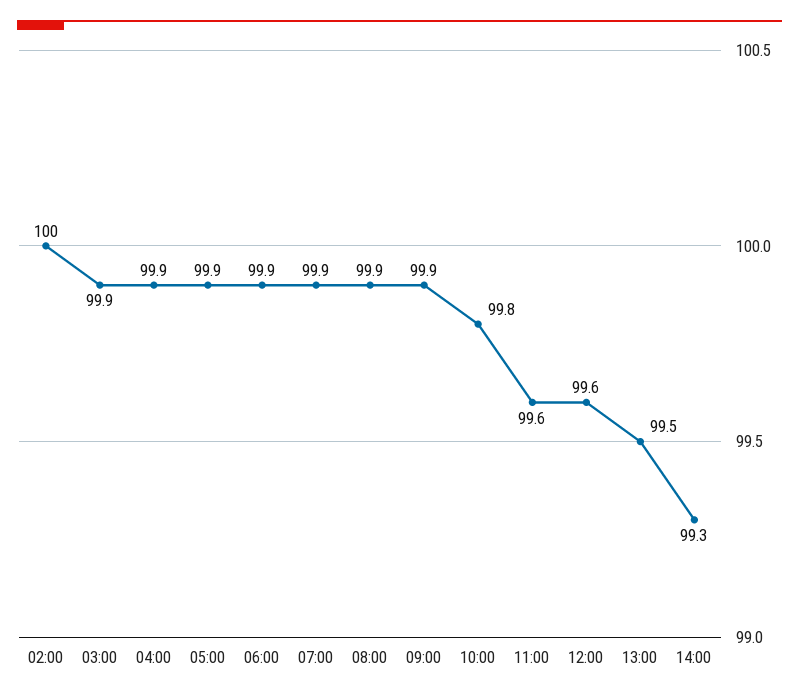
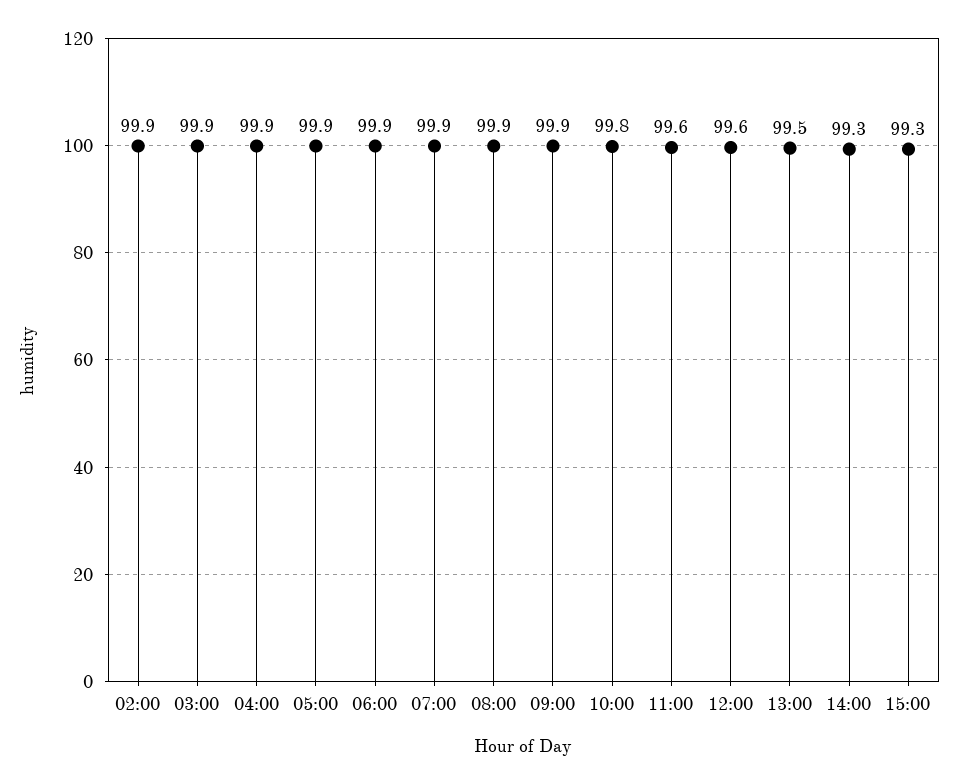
02:00: 100 -> 99.9
15:00: none -> 99.3

